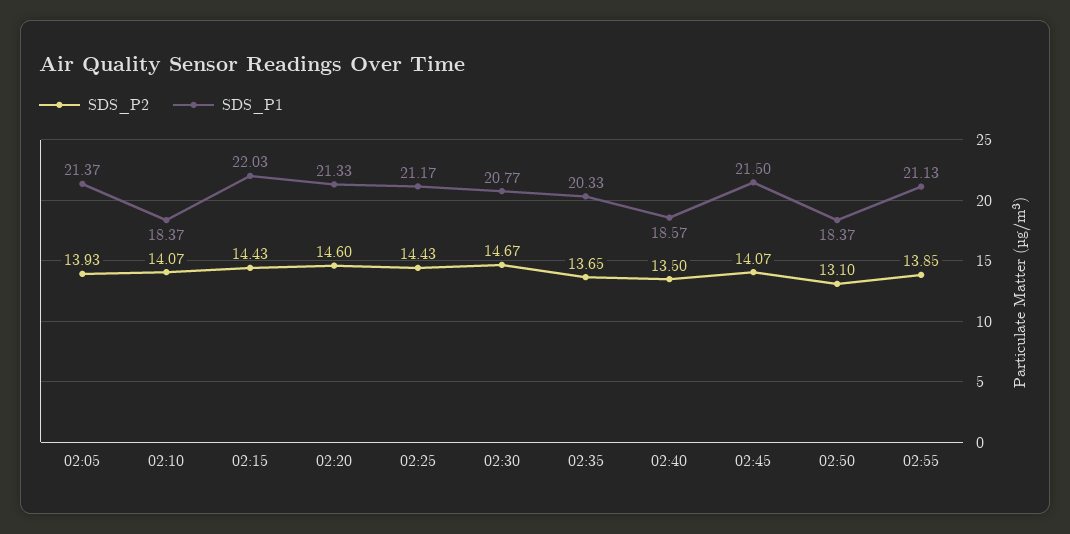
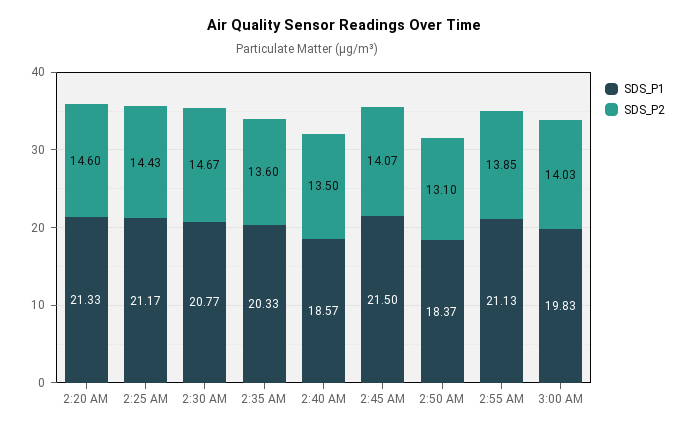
SDS_P2, 02:05: 13.93 -> none
SDS_P1, 02:05: 21.37 -> none
SDS_P2, 02:10: 14.07 -> none
SDS_P1, 02:10: 18.37 -> none
SDS_P2, 02:15: 14.43 -> none
SDS_P1, 02:15: 22.03 -> none
SDS_P2, 02:35: 13.65 -> 13.6
SDS_P1, 3:00 AM: none -> 19.83
SDS_P2, 3:00 AM: none -> 14.03

